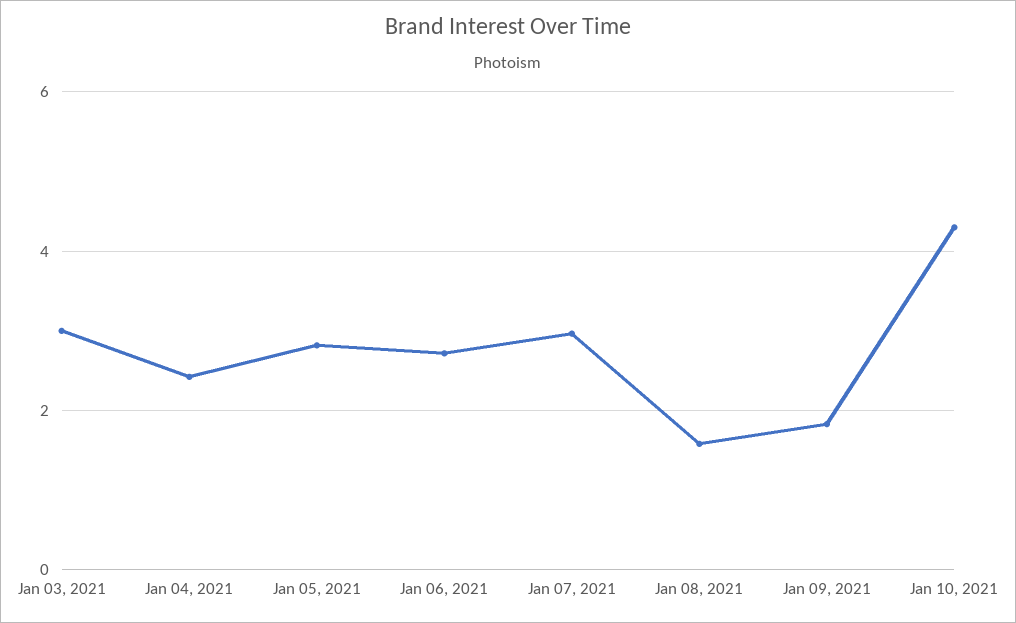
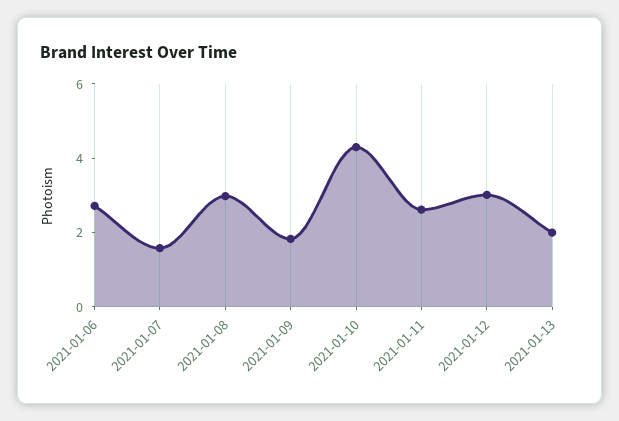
Jan 03, 2021: 3 -> none
Jan 04, 2021: 2.4 -> none
Jan 05, 2021: 2.8 -> none
Jan 07, 2021: 3 -> 1.5
Jan 08, 2021: 1.6 -> 3
2021-01-11: none -> 2.5
2021-01-12: none -> 3
2021-01-13: none -> 2

